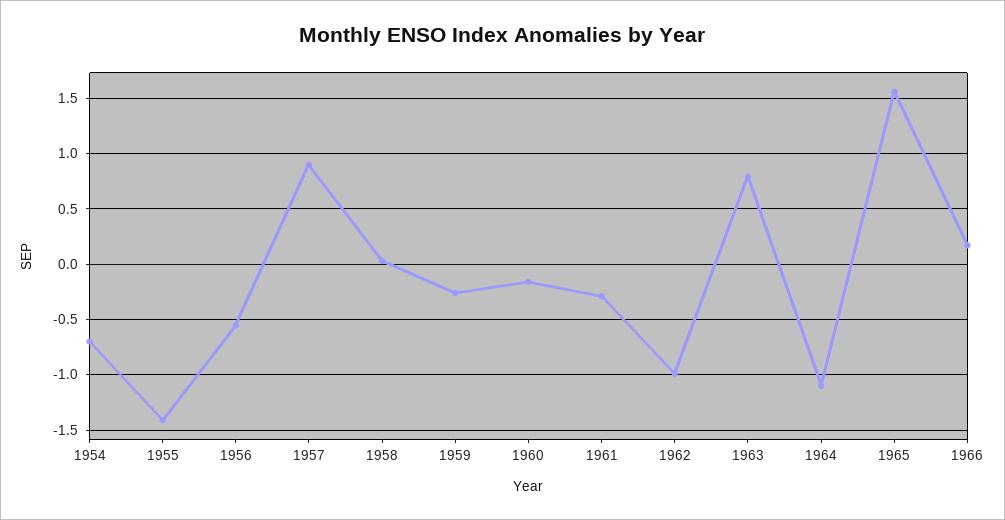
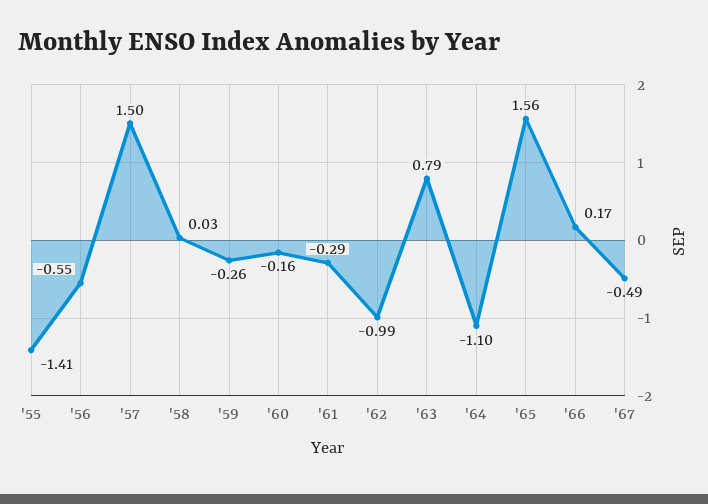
1954: -0.7 -> none
1957: 0.9 -> 1.5
'67: none -> -0.49

